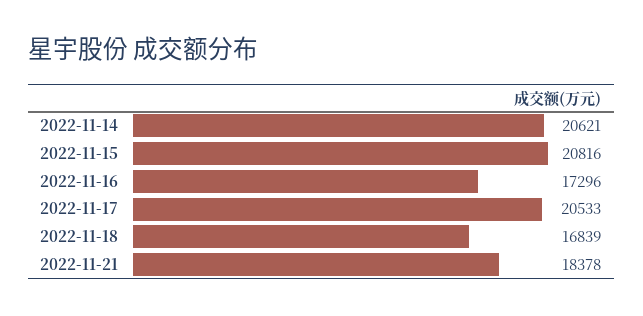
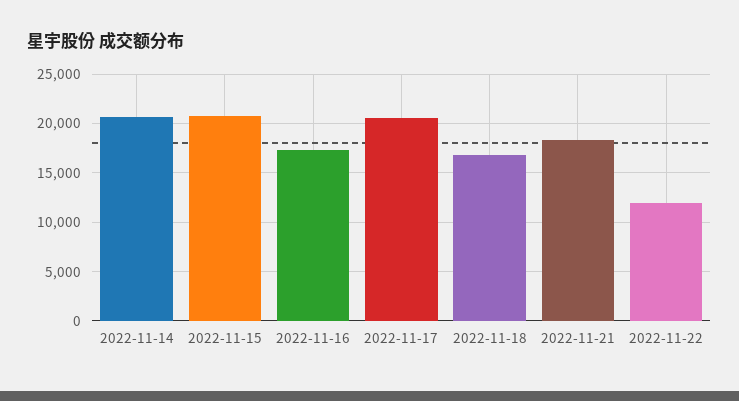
2022-11-22: none -> 12000

